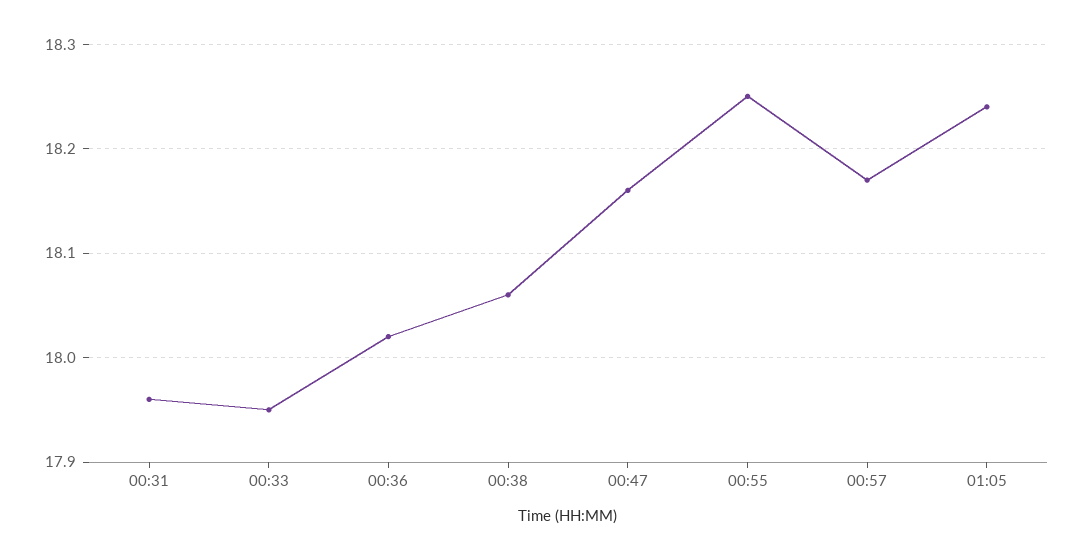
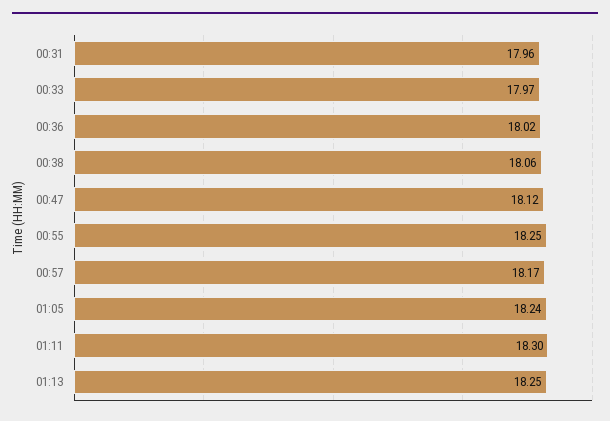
00:33: 17.95 -> 17.97
00:47: 18.16 -> 18.12
01:11: none -> 18.3
01:13: none -> 18.25

